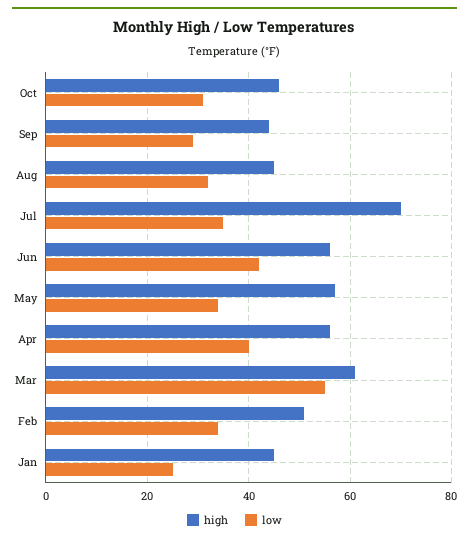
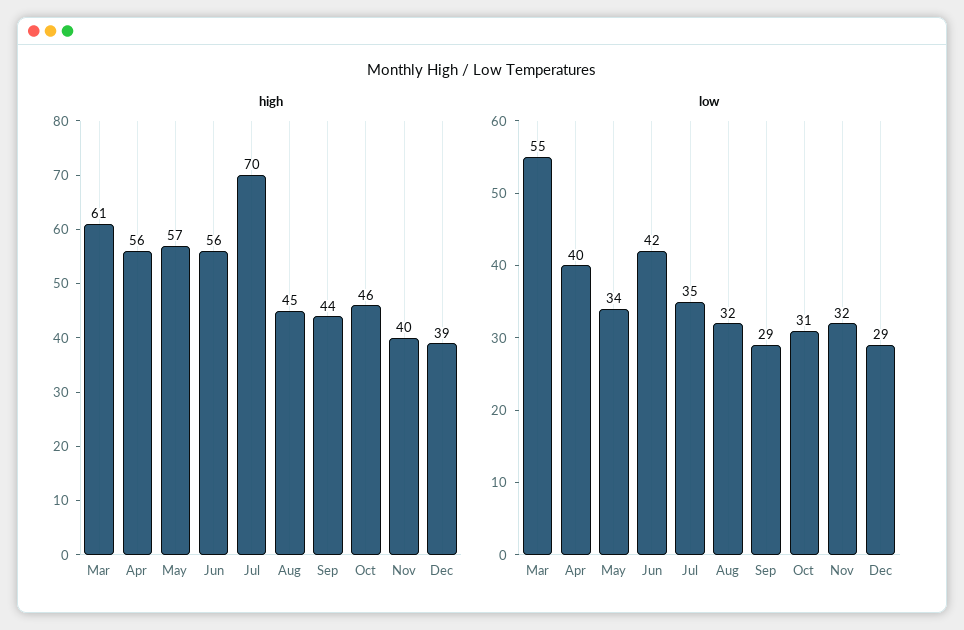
high, Feb: 50 -> none
low, Feb: 35 -> none
high, Jan: 45 -> none
low, Jan: 25 -> none
high, Nov: none -> 40
high, Dec: none -> 39
low, Nov: none -> 32
low, Dec: none -> 29

